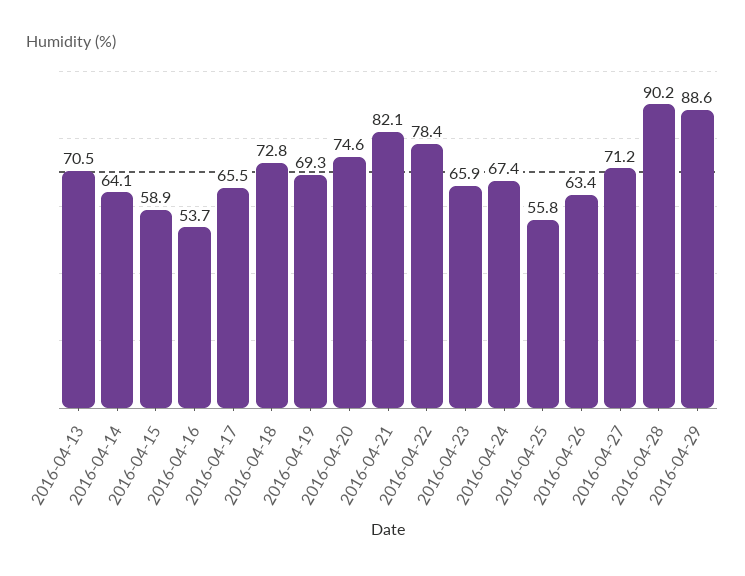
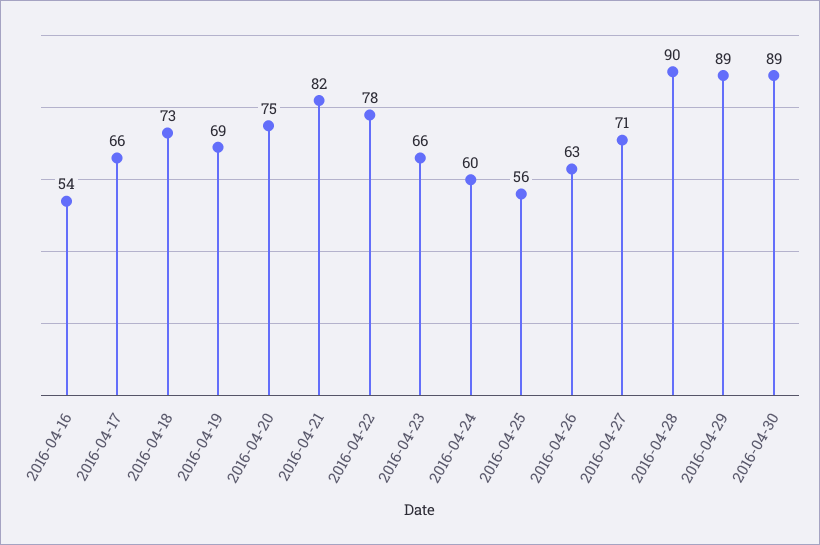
2016-04-13: 70.5 -> none
2016-04-14: 64.1 -> none
2016-04-15: 58.9 -> none
2016-04-24: 67.4 -> 60
2016-04-30: none -> 89

